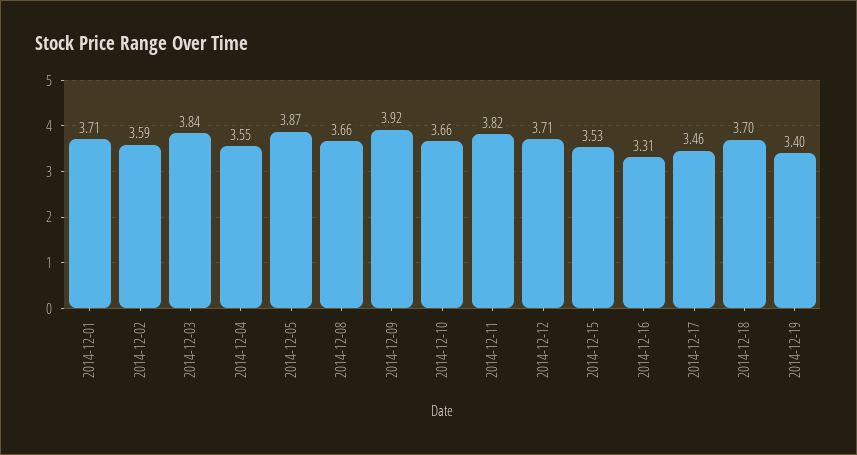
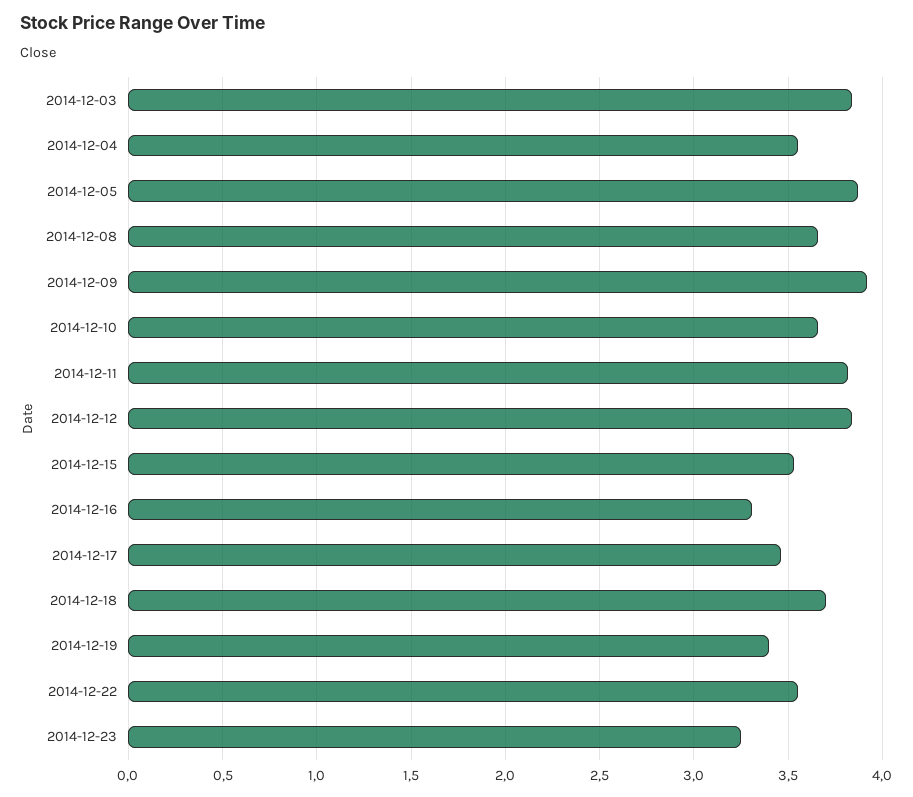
2014-12-01: 3.71 -> none
2014-12-02: 3.59 -> none
2014-12-12: 3.71 -> 3.85
2014-12-22: none -> 3.55
2014-12-23: none -> 3.25

